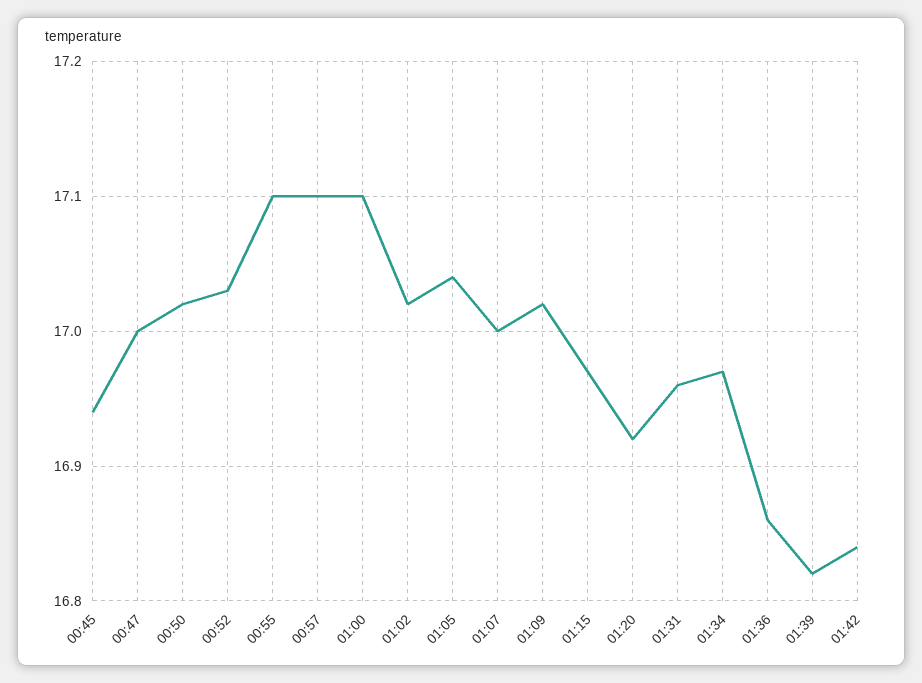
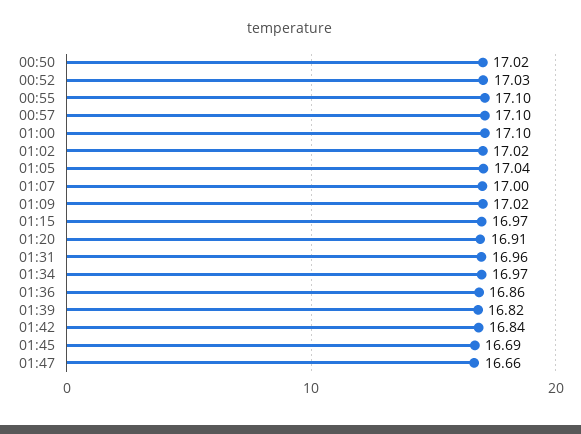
00:45: 16.94 -> none
00:47: 17 -> none
01:20: 16.92 -> 16.91
01:45: none -> 16.69
01:47: none -> 16.66

